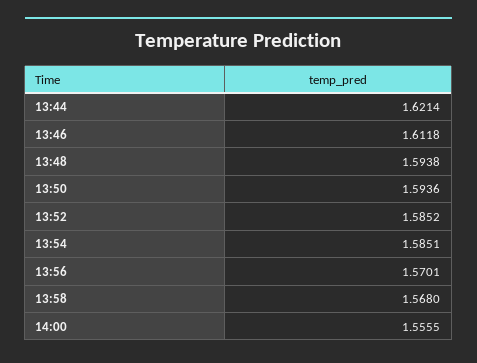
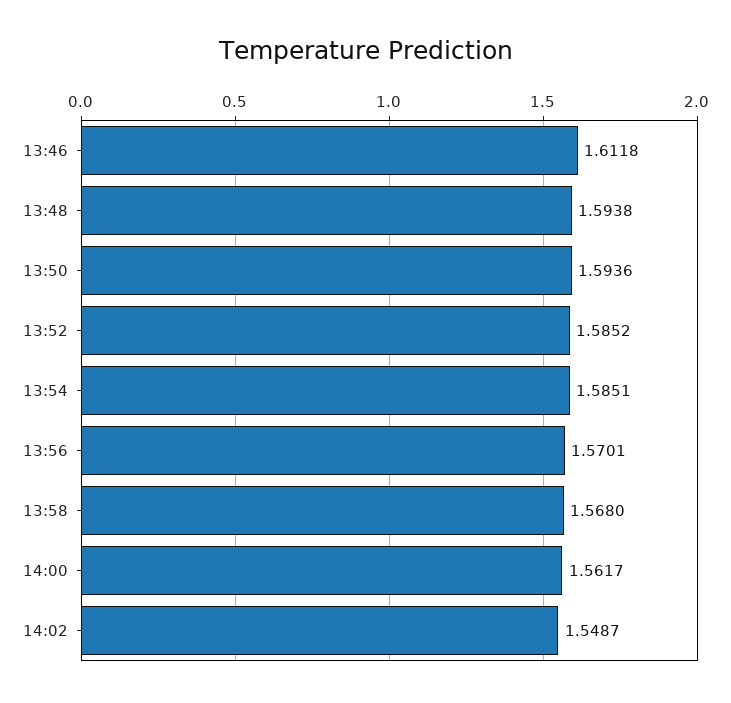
13:44: 1.6214 -> none
14:00: 1.5555 -> 1.5617
14:02: none -> 1.5487

